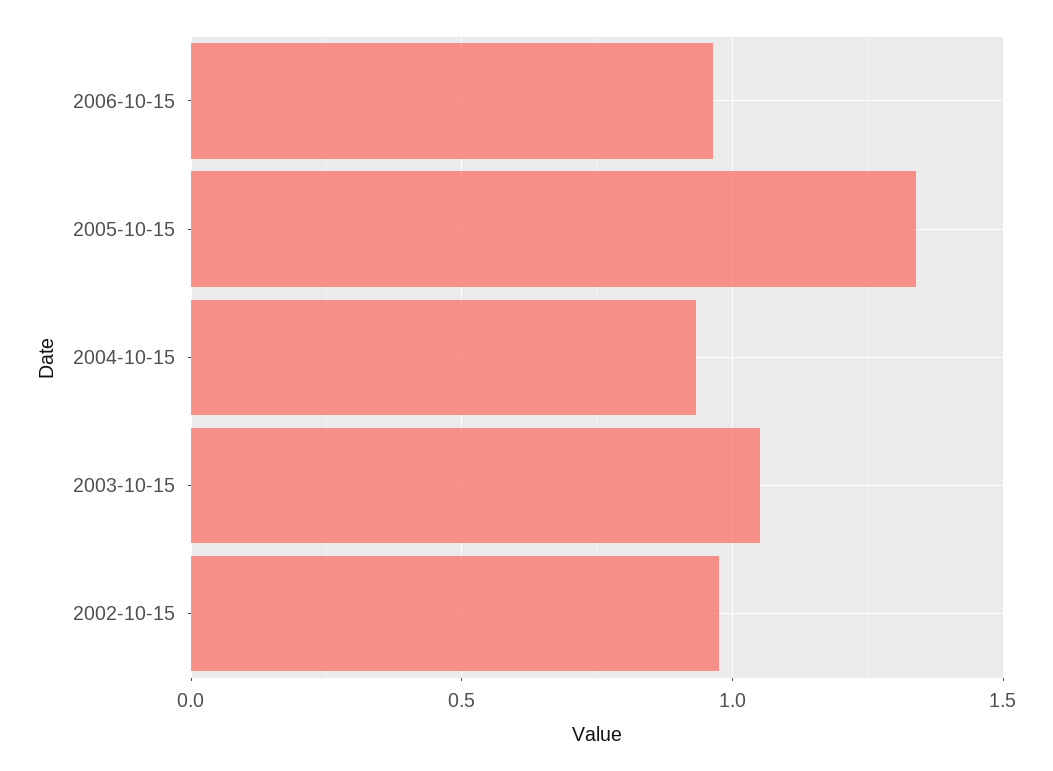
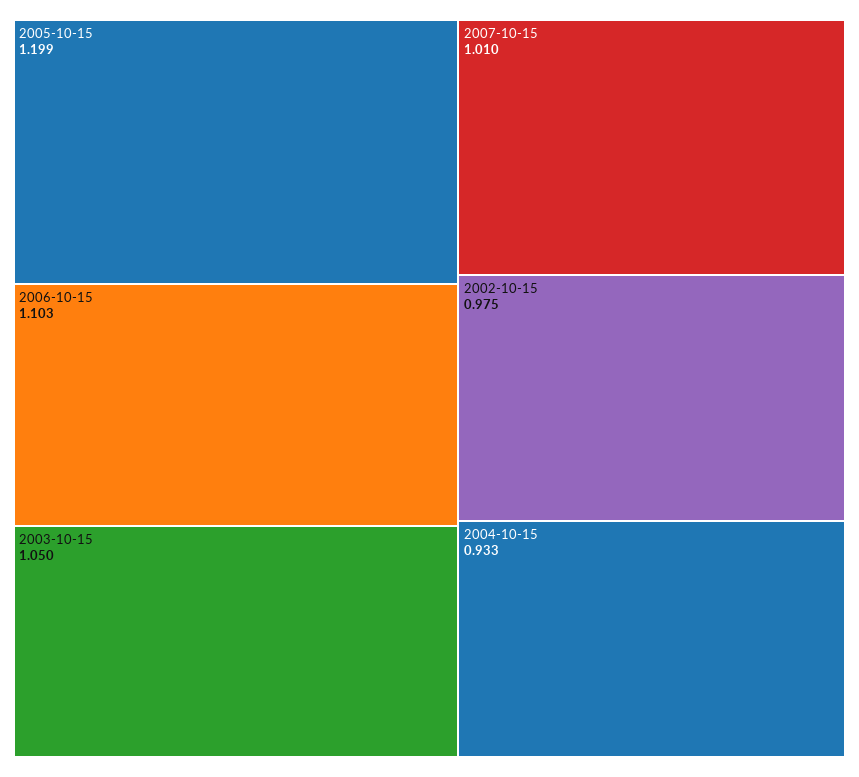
2006-10-15: 0.95 -> 1.103
2005-10-15: 1.35 -> 1.199
2007-10-15: none -> 1.01

